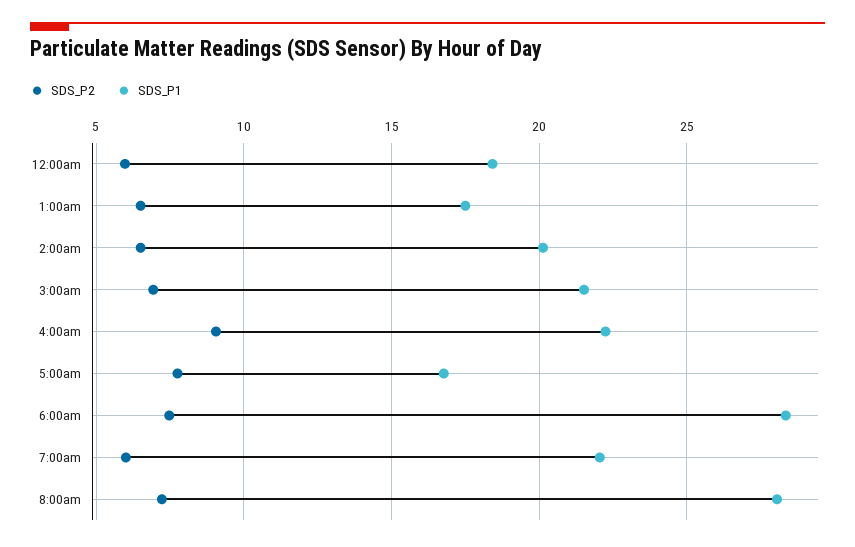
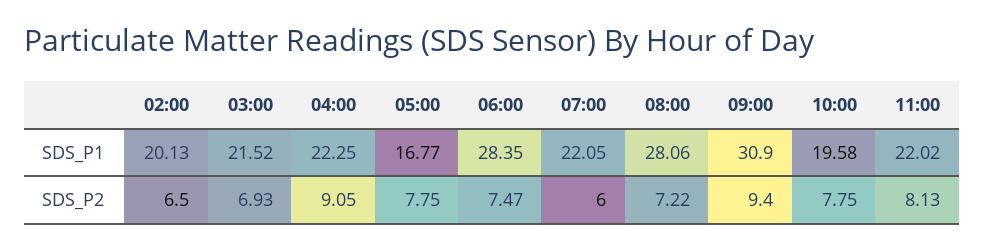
SDS_P2, 12:00am: 6 -> none
SDS_P1, 12:00am: 18.5 -> none
SDS_P2, 1:00am: 6.5 -> none
SDS_P1, 1:00am: 17.5 -> none
SDS_P1, 09:00: none -> 30.9
SDS_P1, 10:00: none -> 19.58
SDS_P1, 11:00: none -> 22.02
SDS_P2, 09:00: none -> 9.4
SDS_P2, 10:00: none -> 7.75
SDS_P2, 11:00: none -> 8.13

